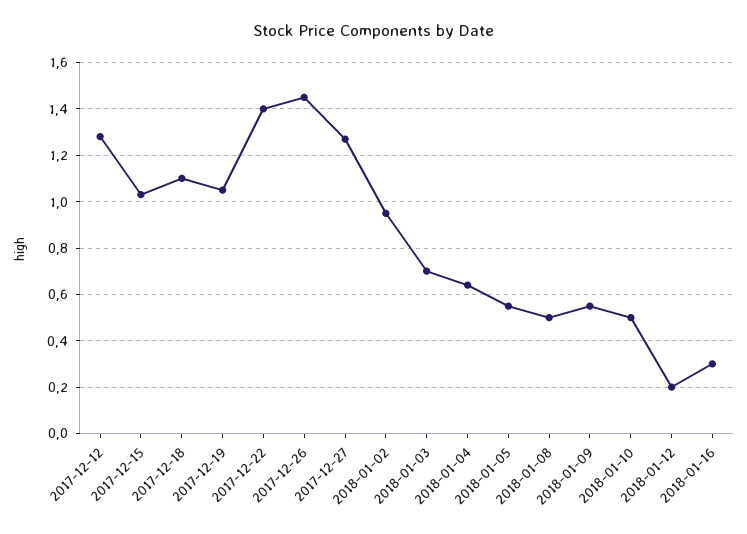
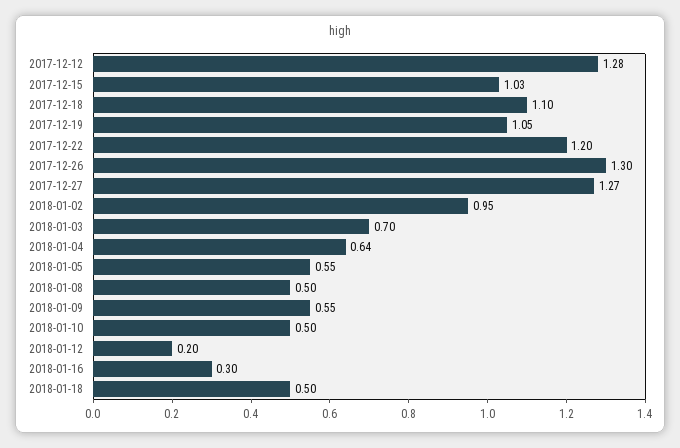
2017-12-22: 1.4 -> 1.2
2017-12-26: 1.45 -> 1.3
2018-01-18: none -> 0.5

